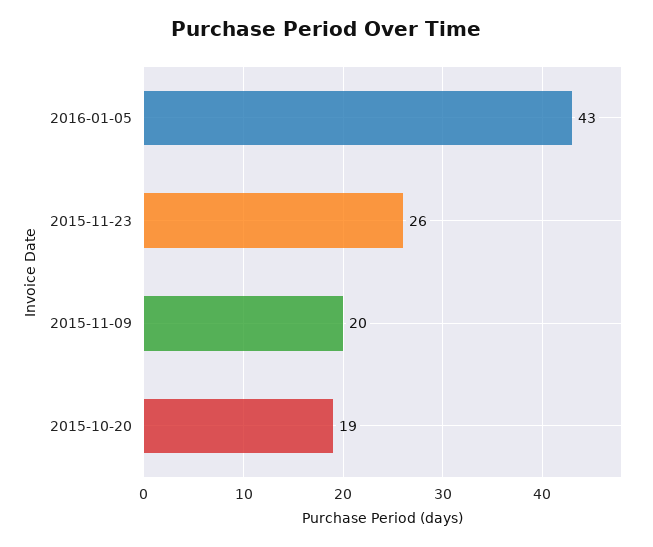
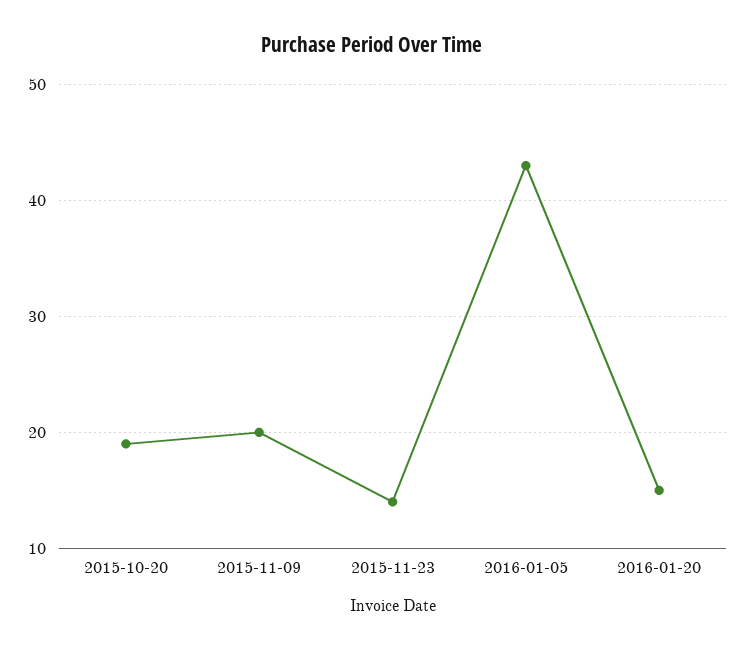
2015-11-23: 26 -> 14
2016-01-20: none -> 15

